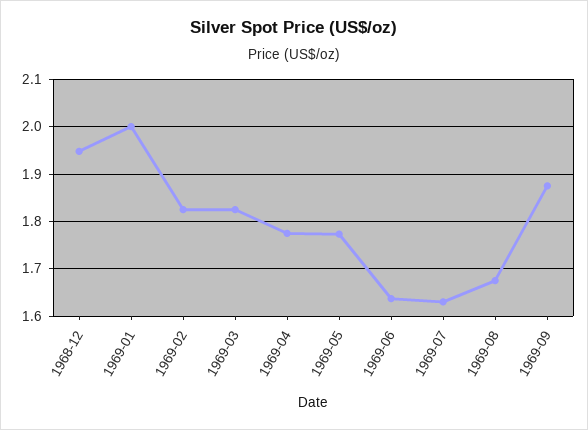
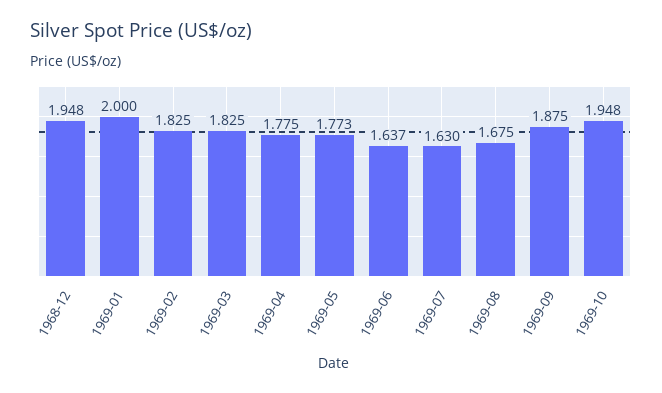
1969-10: none -> 1.948

